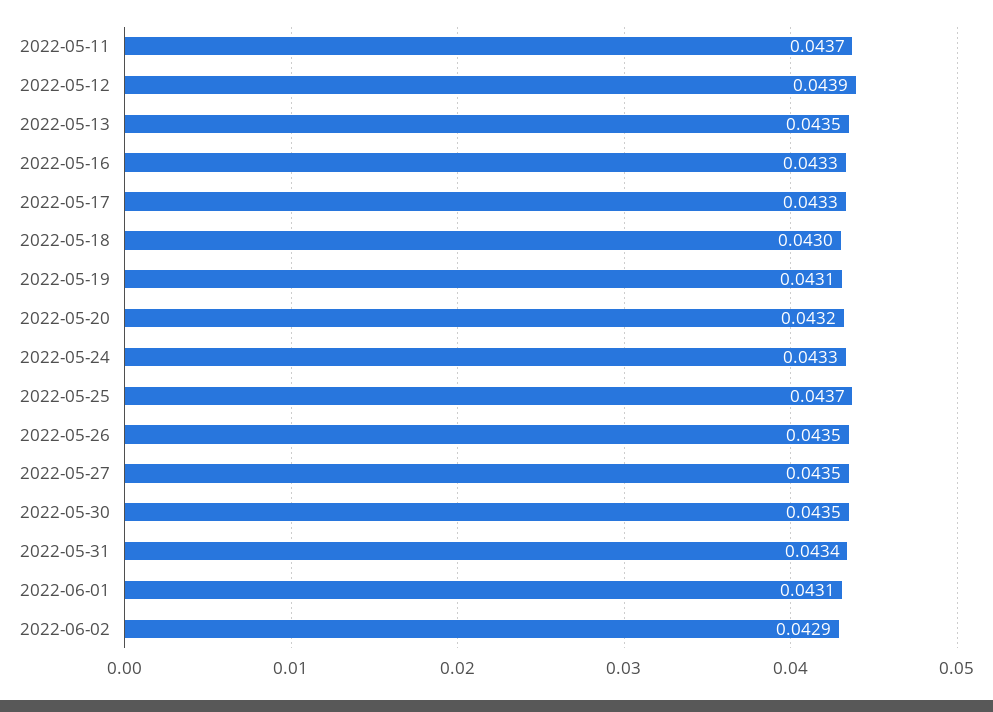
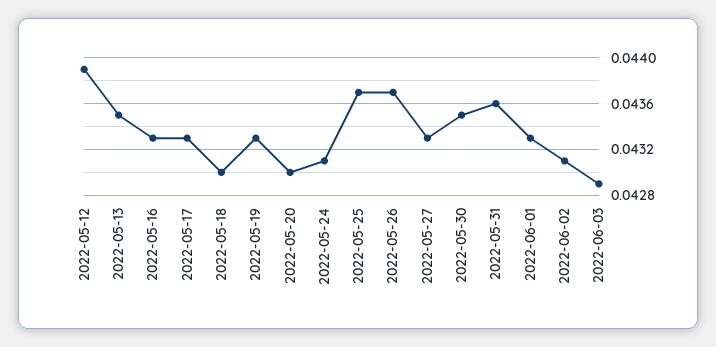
2022-05-11: 0.0437 -> none
2022-05-19: 0.0431 -> 0.0433
2022-05-20: 0.0432 -> 0.043
2022-05-24: 0.0433 -> 0.0431
2022-05-26: 0.0435 -> 0.0437
2022-05-27: 0.0435 -> 0.0433
2022-05-31: 0.0434 -> 0.0436
2022-06-01: 0.0431 -> 0.0433
2022-06-02: 0.0429 -> 0.0431
2022-06-03: none -> 0.0429

